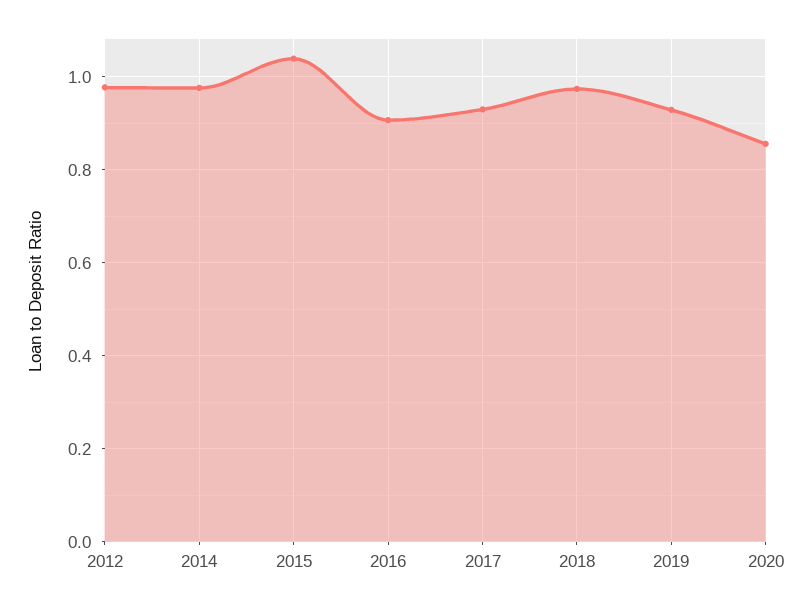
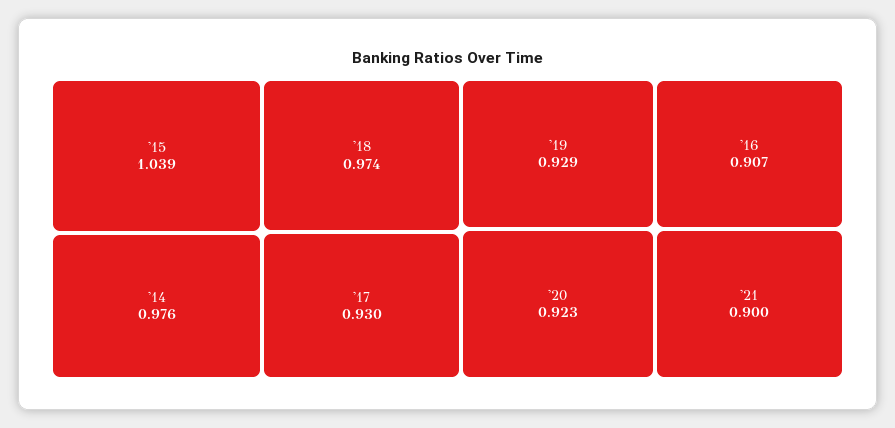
2012: 0.98 -> none
2020: 0.86 -> 0.923
'21: none -> 0.9

